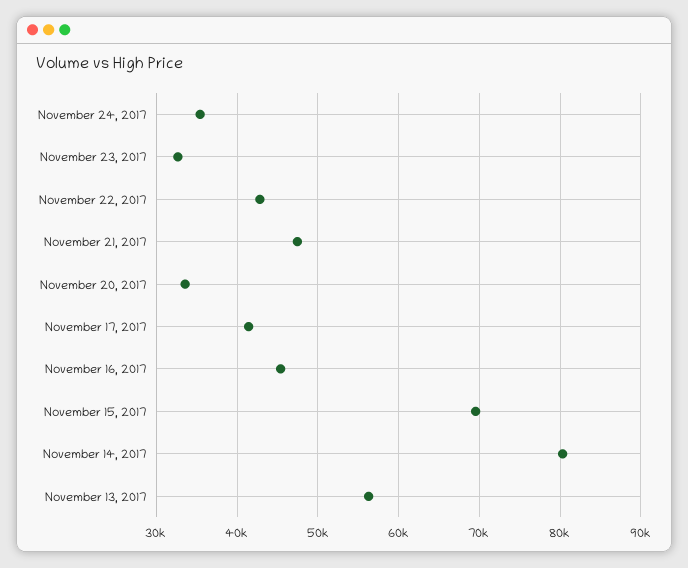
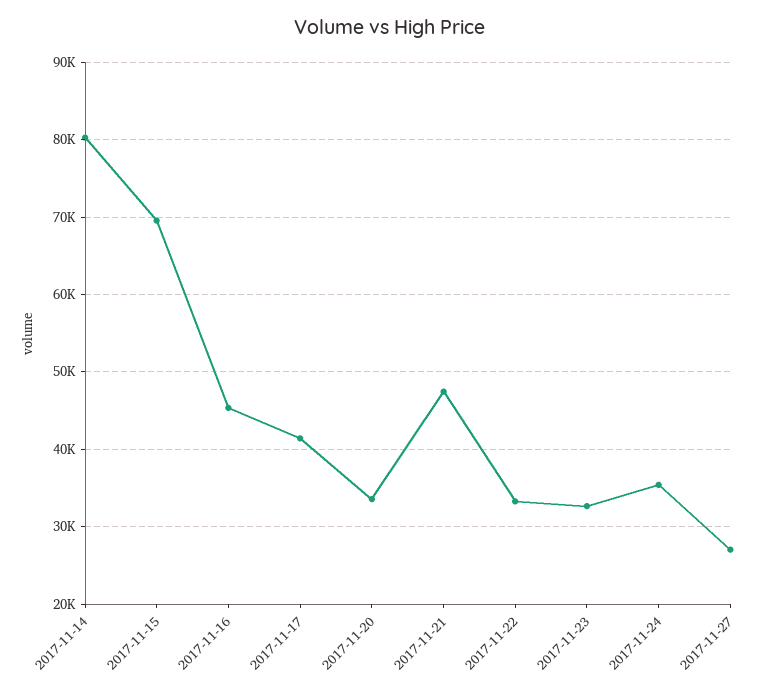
November 22, 2017: 43000 -> 33000
November 13, 2017: 56000 -> none
2017-11-27: none -> 27000

